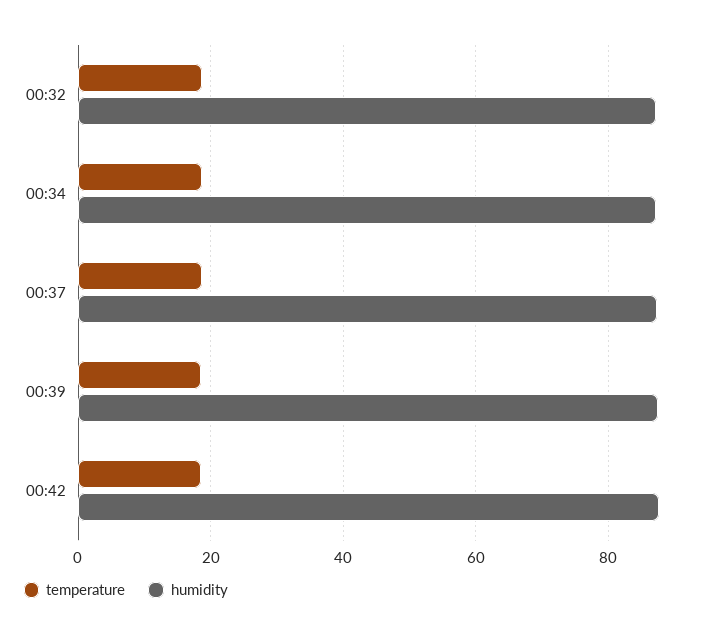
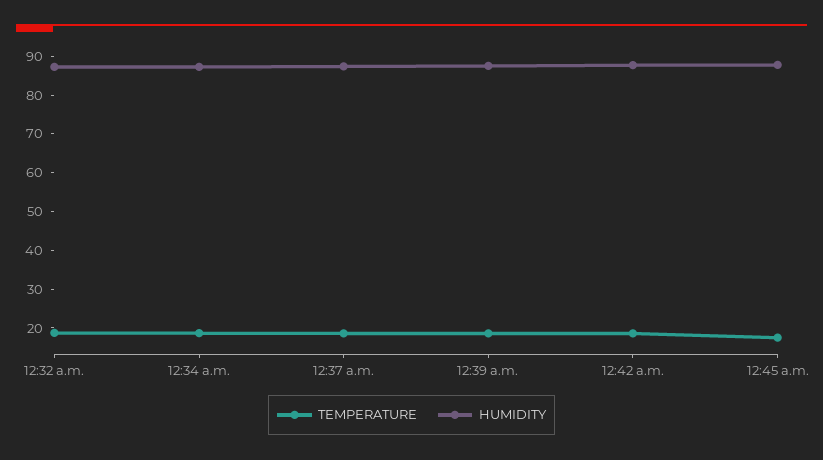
temperature, 12:45 a.m.: none -> 17.5
humidity, 12:45 a.m.: none -> 87.5

